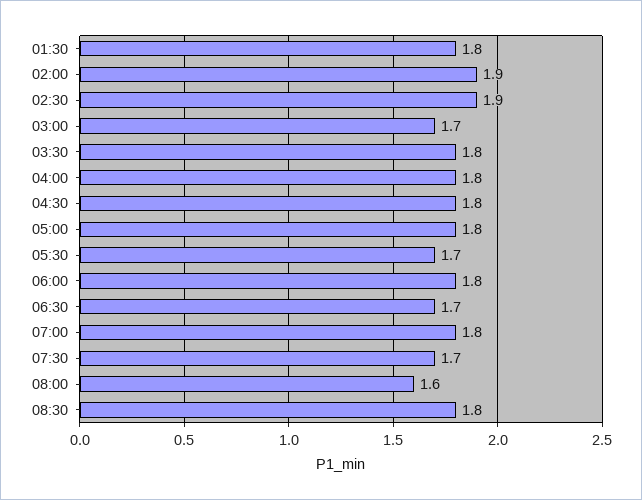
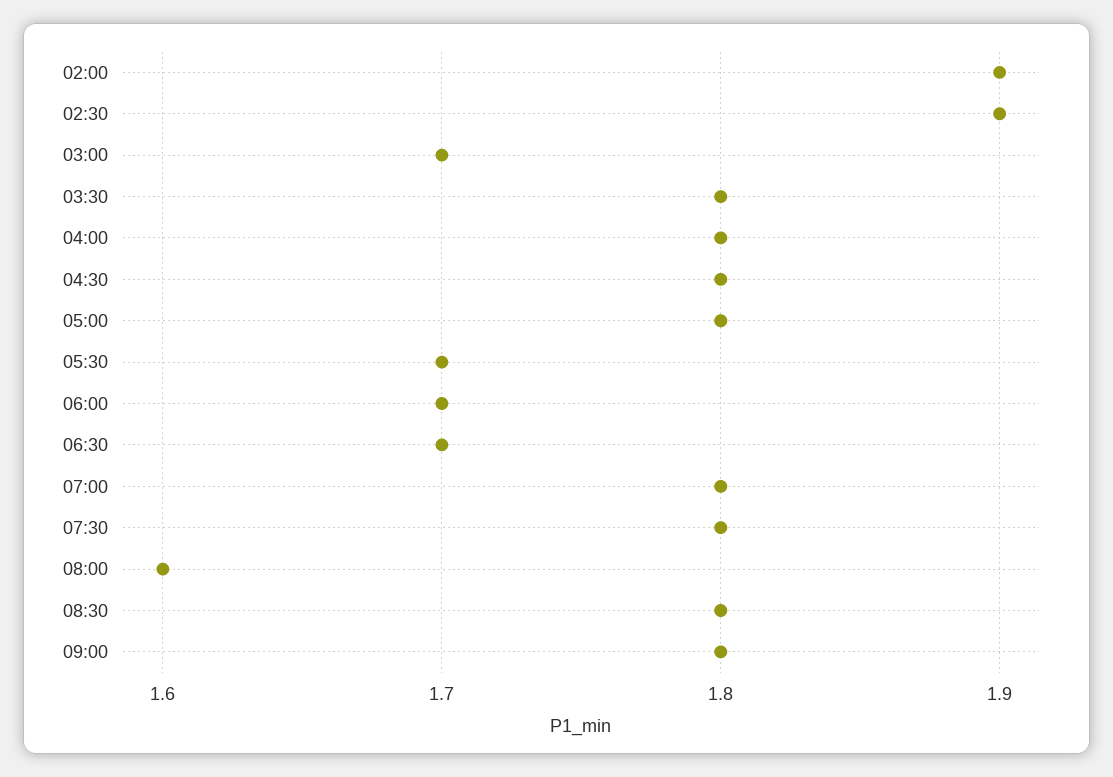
01:30: 1.8 -> none
06:00: 1.8 -> 1.7
07:30: 1.7 -> 1.8
09:00: none -> 1.8

